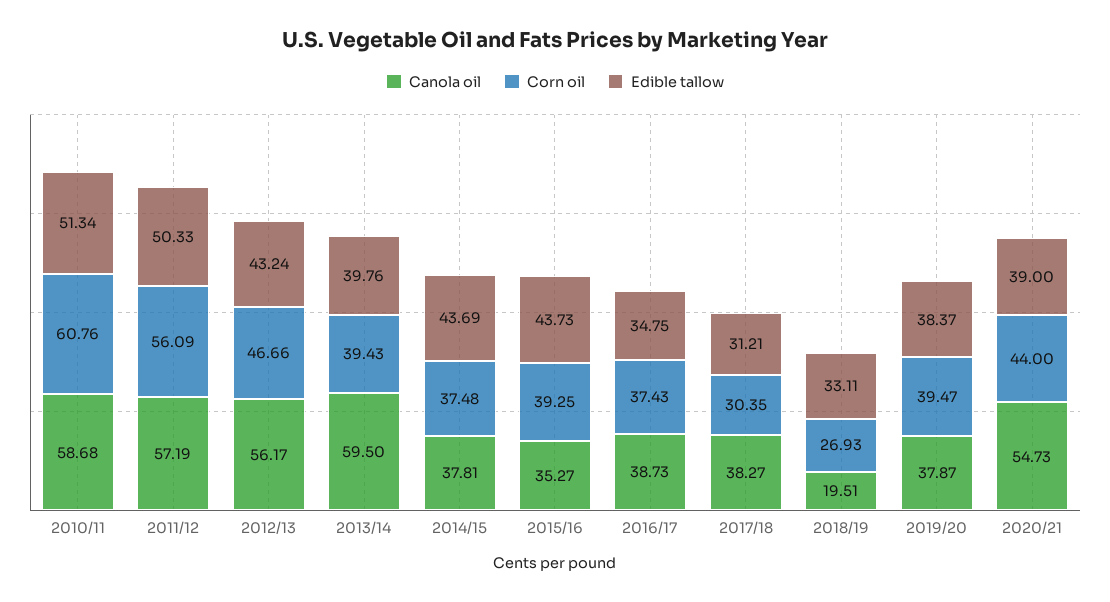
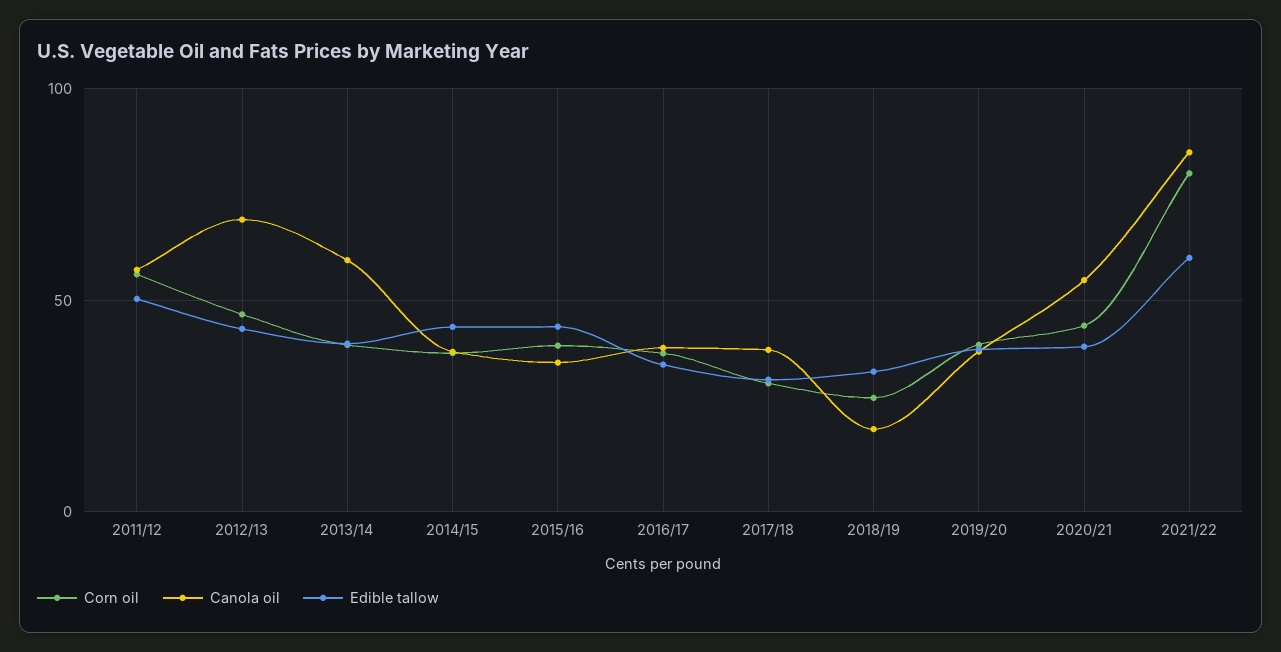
Canola oil, 2010/11: 58.68 -> none
Corn oil, 2010/11: 60.76 -> none
Edible tallow, 2010/11: 51.34 -> none
Canola oil, 2012/13: 56.17 -> 70
Corn oil, 2021/22: none -> 80
Canola oil, 2021/22: none -> 85
Edible tallow, 2021/22: none -> 60

